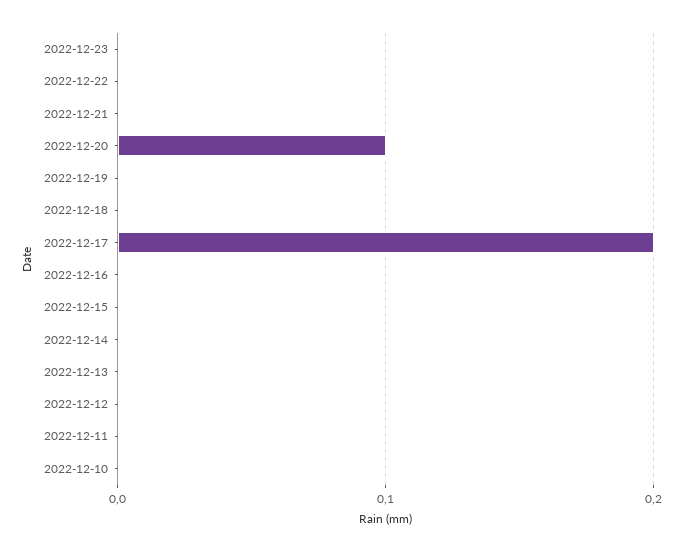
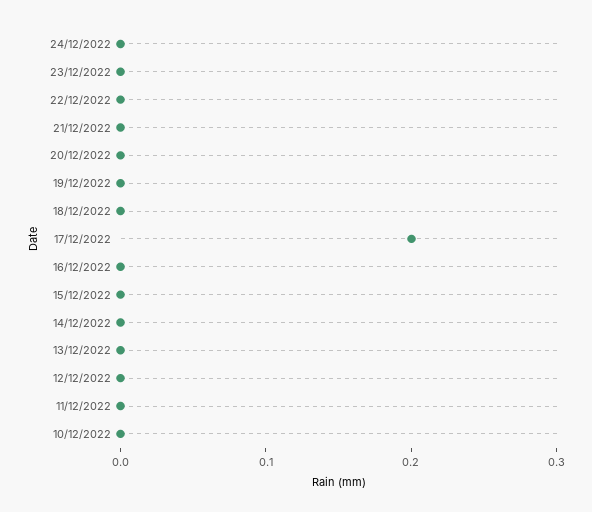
2022-12-20: 0.1 -> 0
24/12/2022: none -> 0

